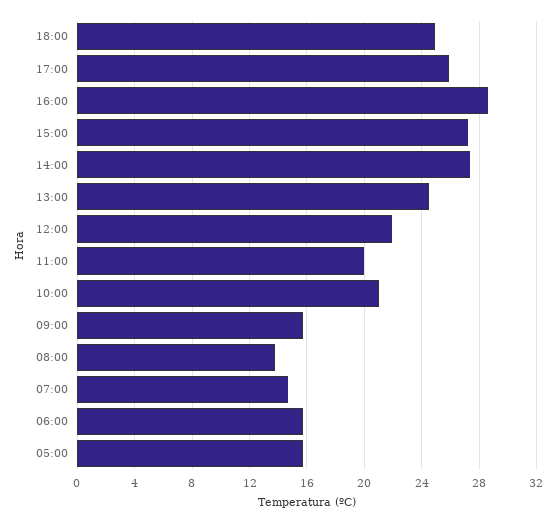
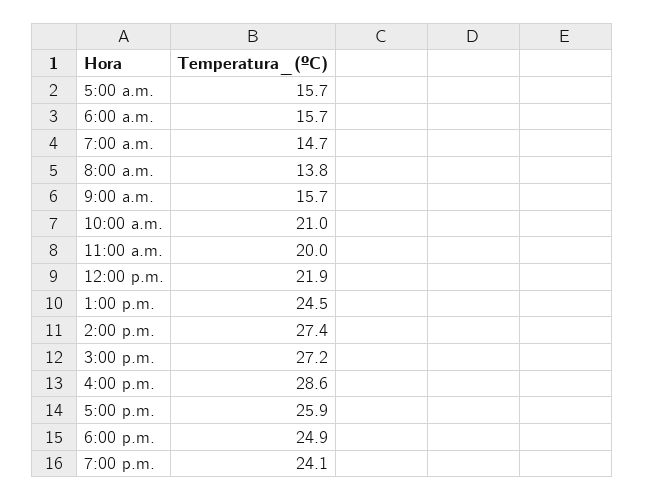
7:00 p.m.: none -> 24.1

